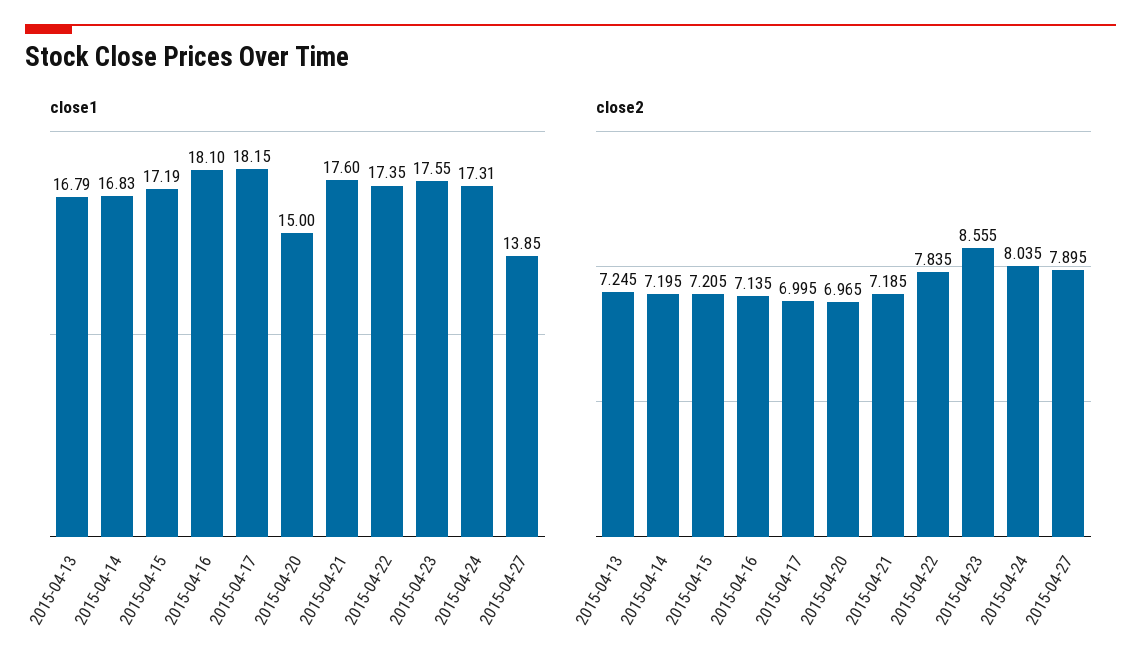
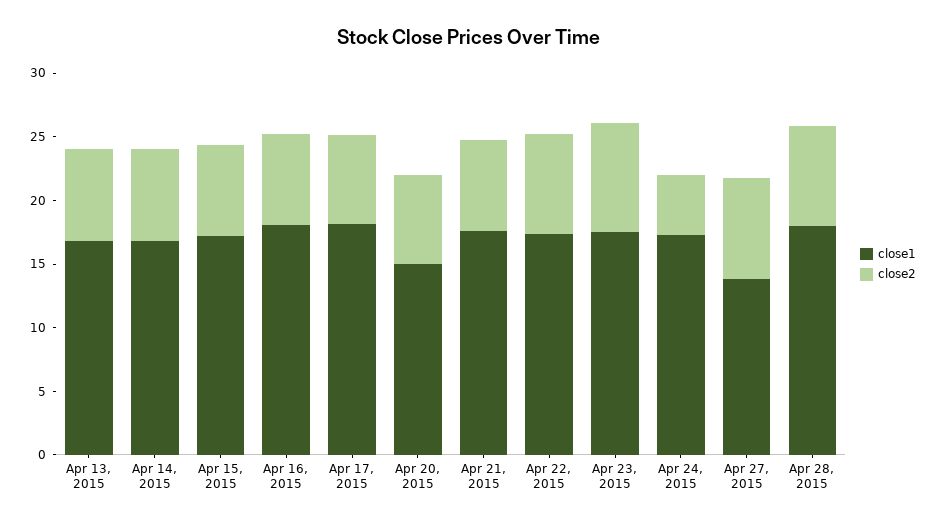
close2, 2015-04-24: 8.035 -> 5
close1, Apr 28, 2015: none -> 18
close2, Apr 28, 2015: none -> 8

